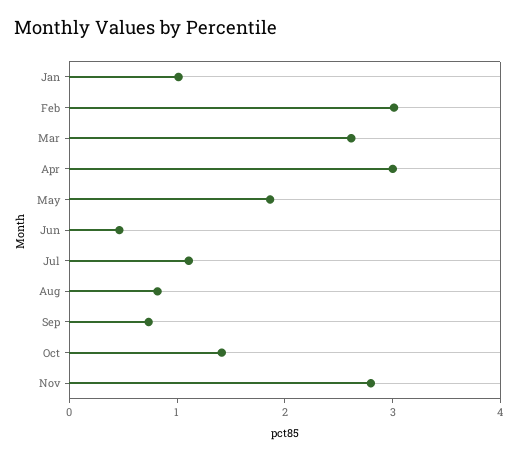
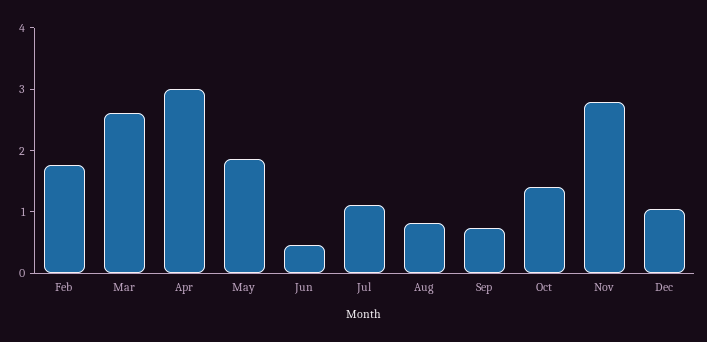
Jan: 1 -> none
Feb: 3 -> 1.8
Dec: none -> 1

